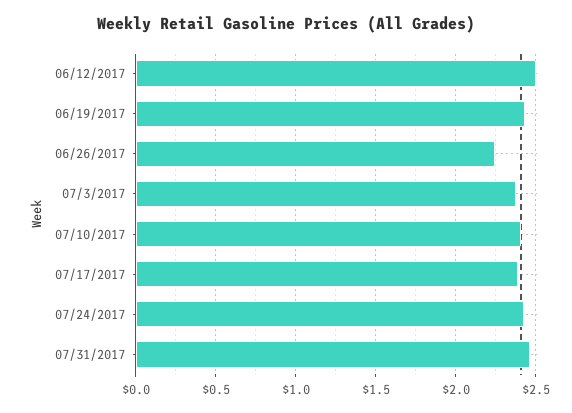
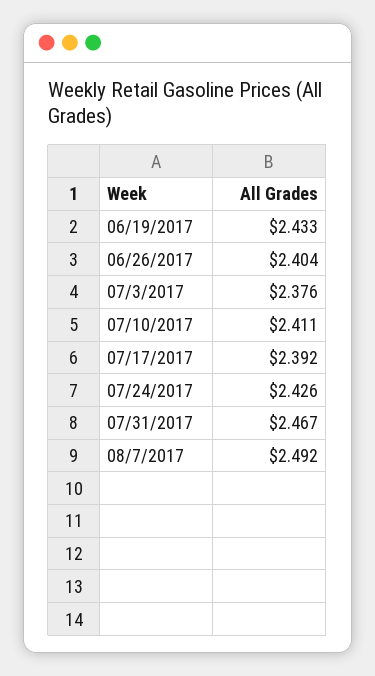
06/12/2017: 2.5 -> none
06/26/2017: 2.25 -> 2.404
08/7/2017: none -> 2.492

